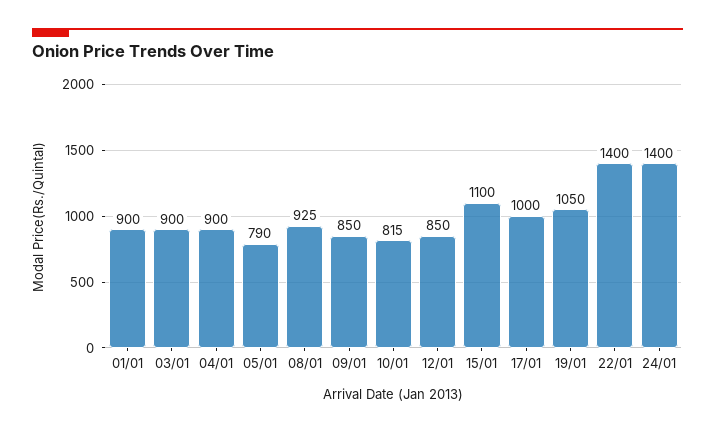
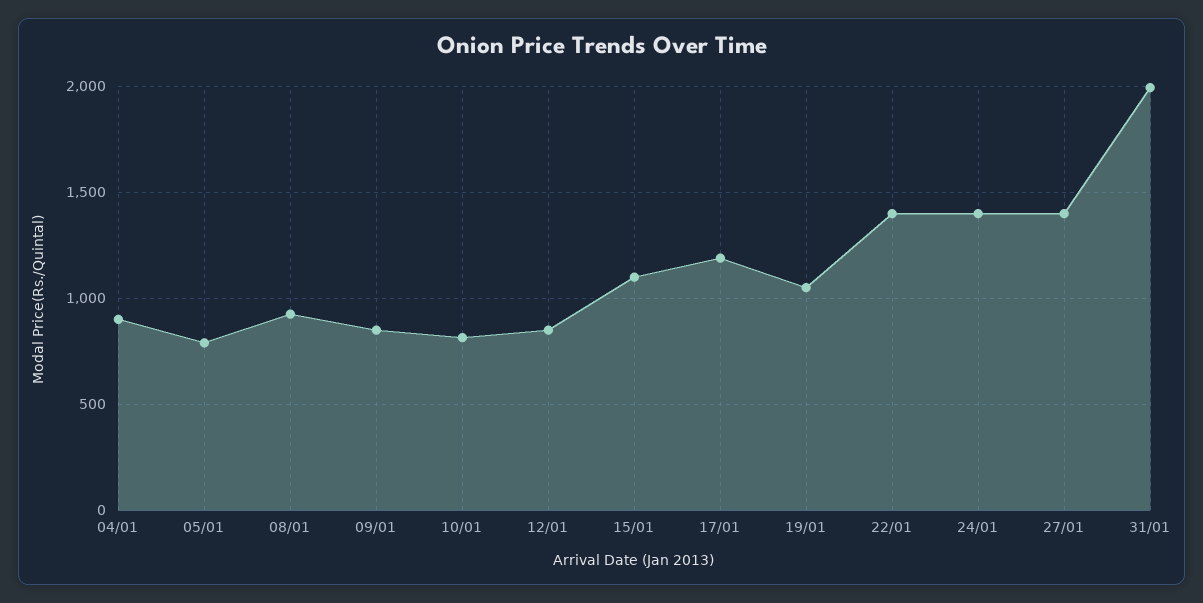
01/01: 900 -> none
03/01: 900 -> none
17/01: 1000 -> 1200
27/01: none -> 1400
31/01: none -> 2000

